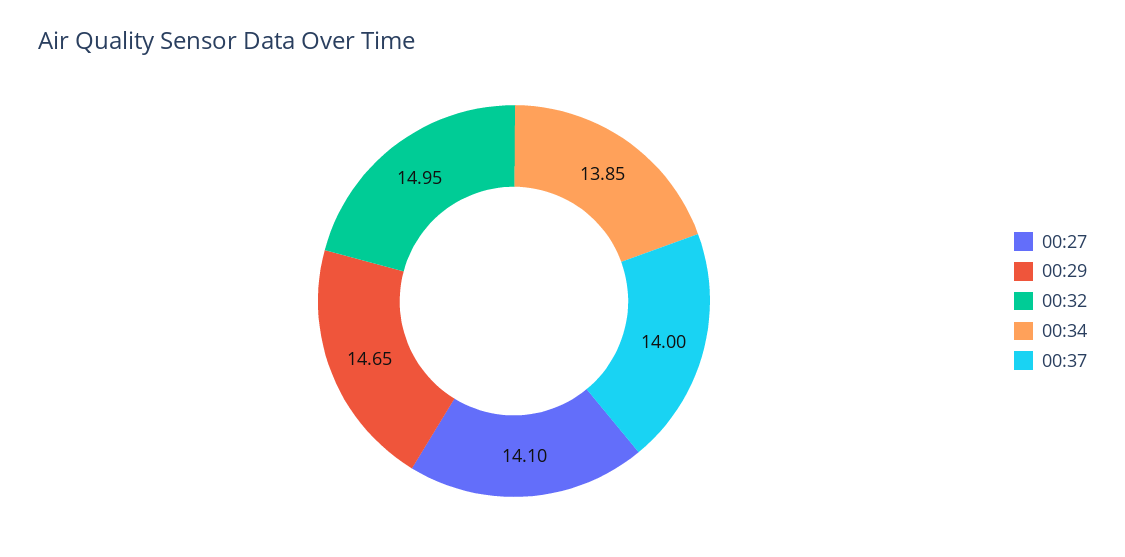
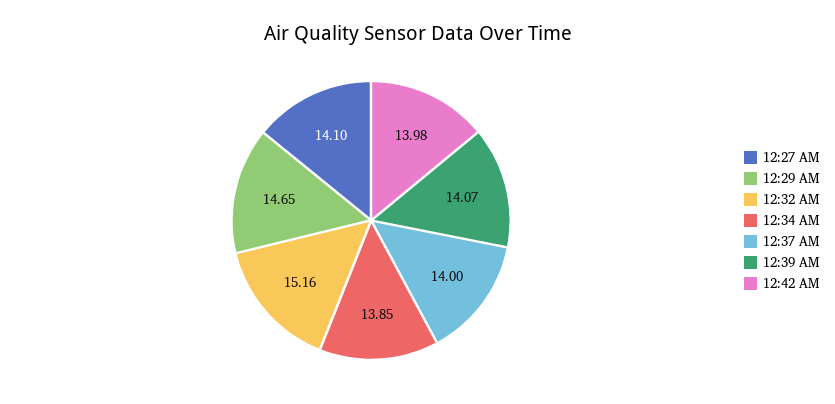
00:32: 14.95 -> 15.16
12:39 AM: none -> 14.07
12:42 AM: none -> 13.98

